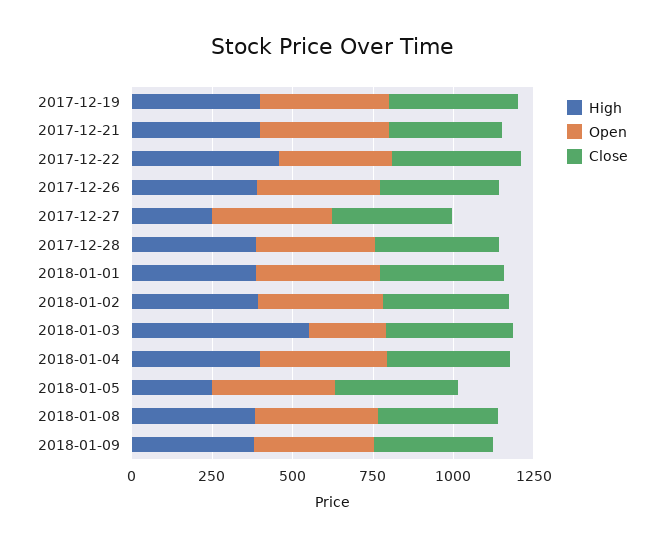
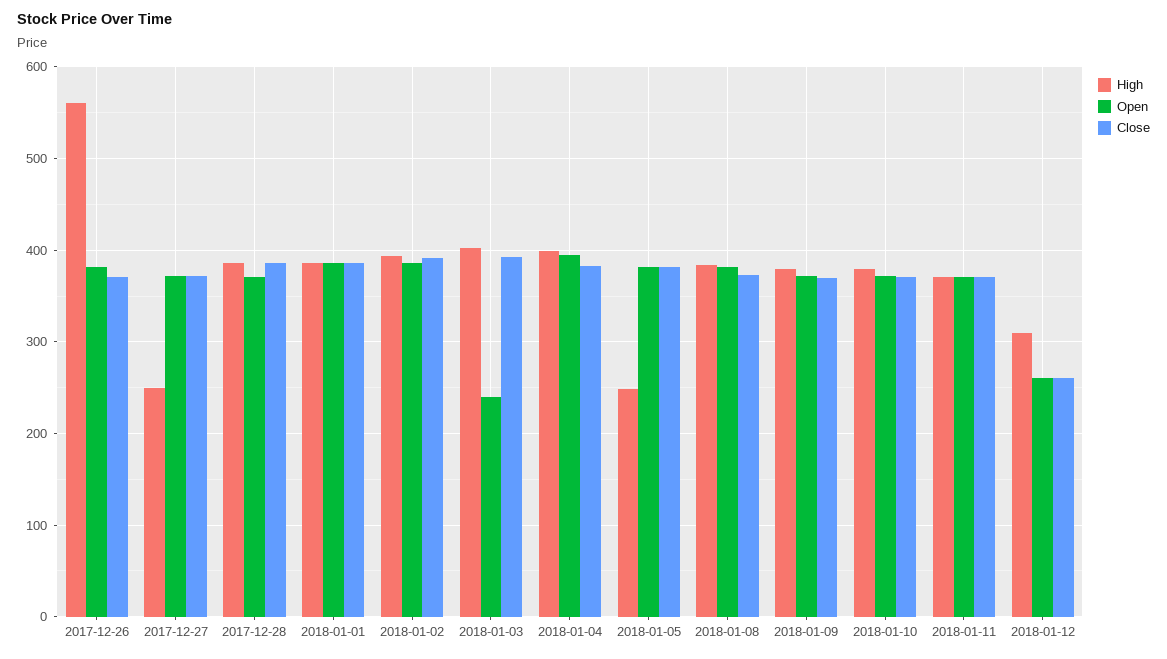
High, 2017-12-19: 400 -> none
Open, 2017-12-19: 400 -> none
Close, 2017-12-19: 400 -> none
High, 2017-12-21: 400 -> none
Open, 2017-12-21: 400 -> none
Close, 2017-12-21: 350 -> none
High, 2017-12-22: 450 -> none
Open, 2017-12-22: 350 -> none
Close, 2017-12-22: 400 -> none
High, 2017-12-26: 400 -> 560
High, 2018-01-03: 550 -> 400
High, 2018-01-10: none -> 380
Open, 2018-01-10: none -> 370
Close, 2018-01-10: none -> 370
High, 2018-01-11: none -> 370
Open, 2018-01-11: none -> 370
Close, 2018-01-11: none -> 370
High, 2018-01-12: none -> 310
Open, 2018-01-12: none -> 260
Close, 2018-01-12: none -> 260

